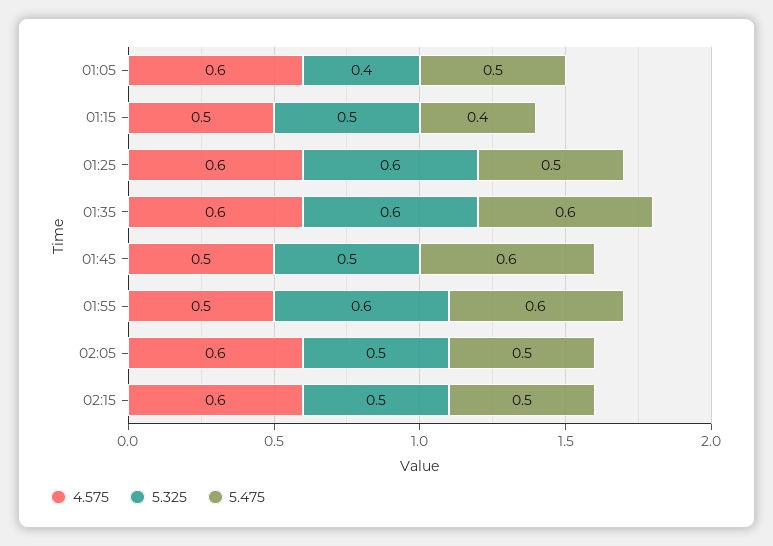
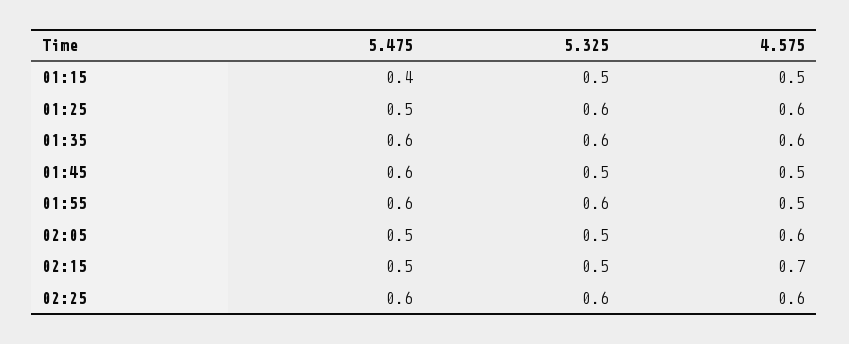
4.575, 01:05: 0.6 -> none
5.325, 01:05: 0.4 -> none
5.475, 01:05: 0.5 -> none
4.575, 02:15: 0.6 -> 0.7
5.475, 02:25: none -> 0.6
5.325, 02:25: none -> 0.6
4.575, 02:25: none -> 0.6

